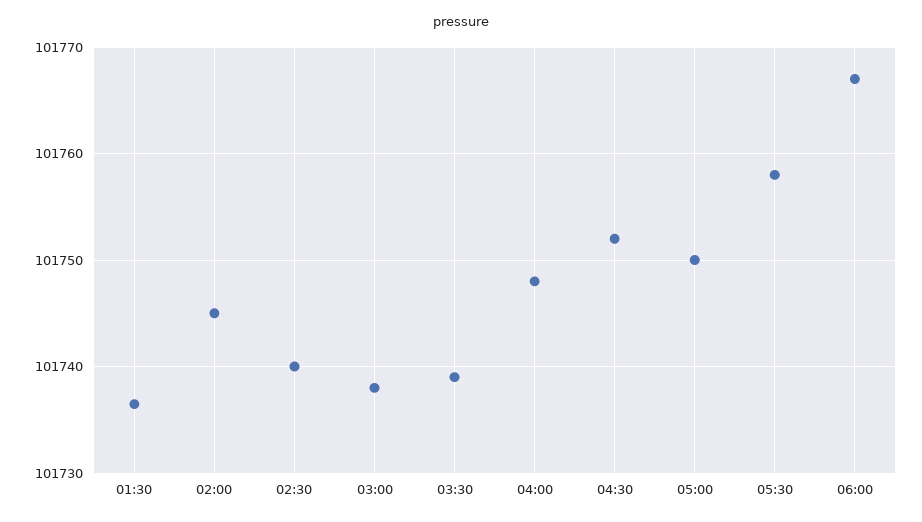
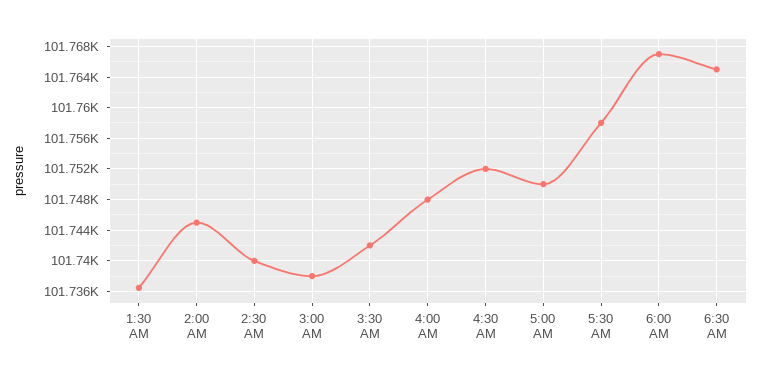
03:30: 101739 -> 101742
6:30 AM: none -> 101765

